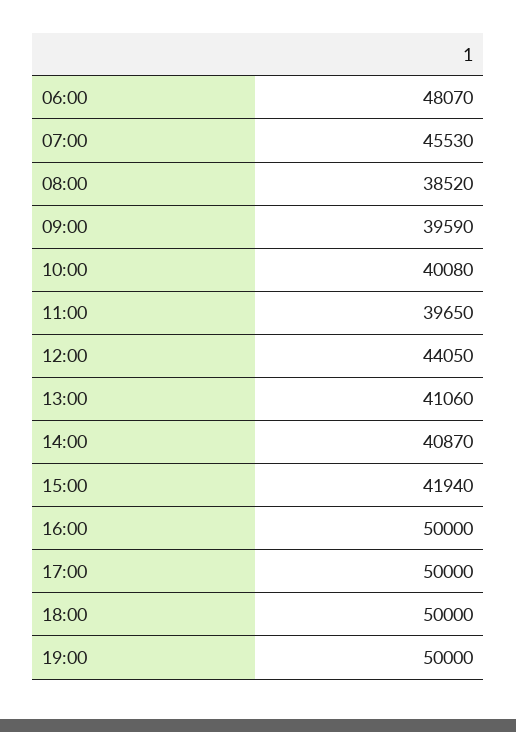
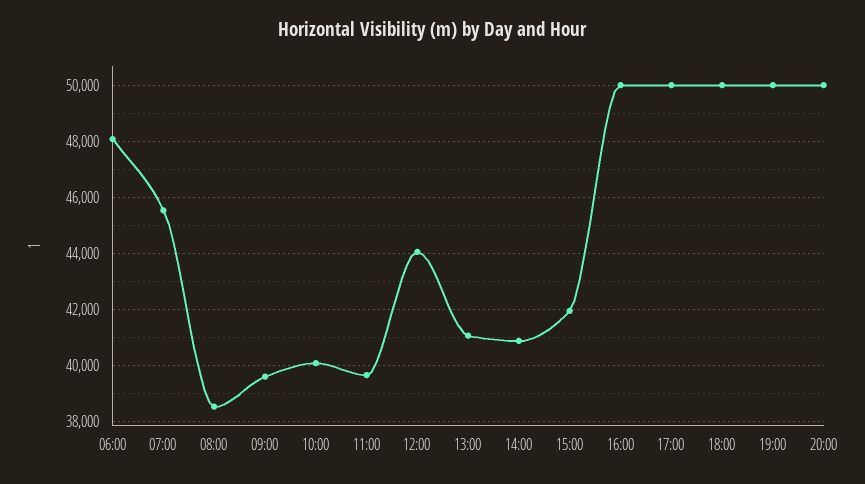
20:00: none -> 50000

